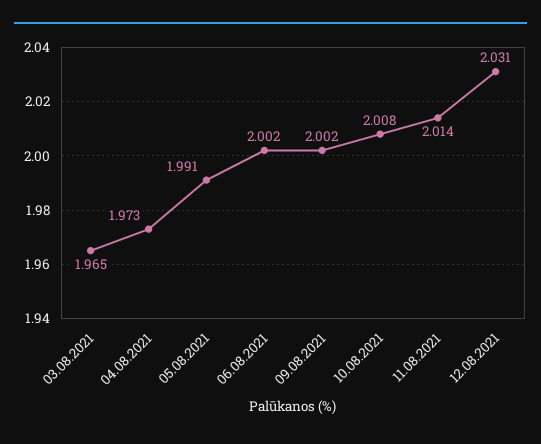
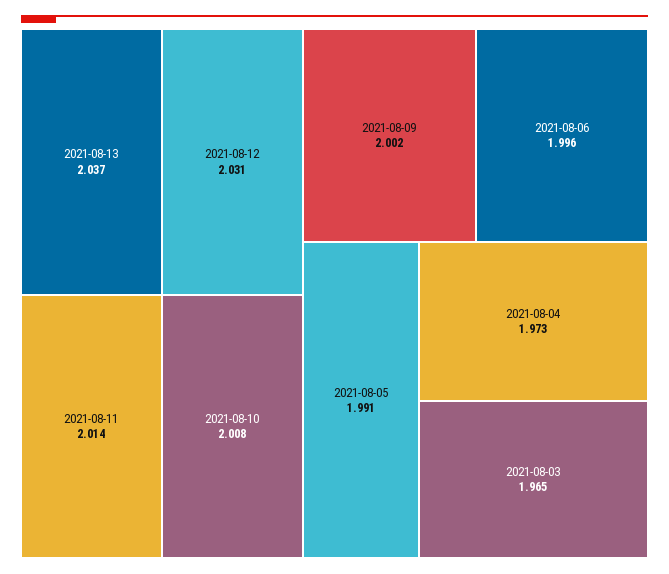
06.08.2021: 2.002 -> 1.996
2021-08-13: none -> 2.037

